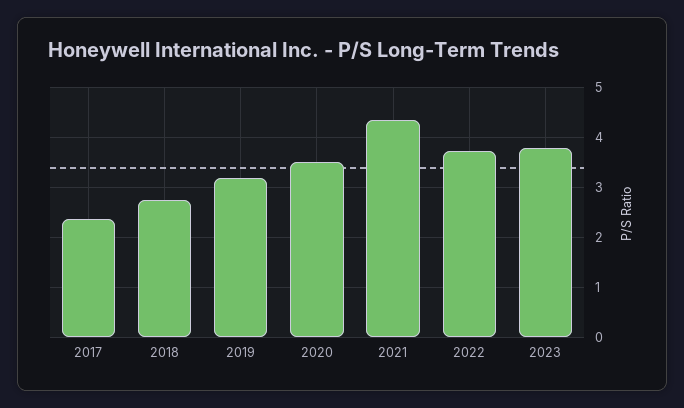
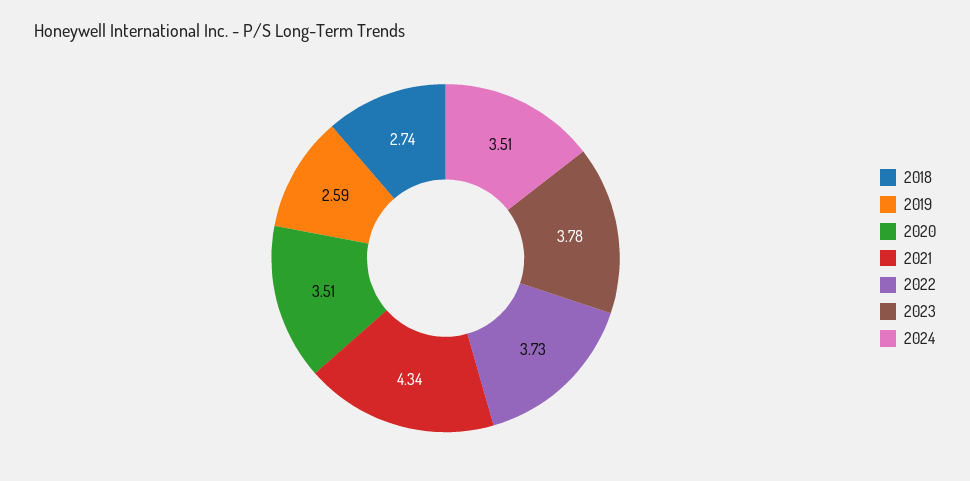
2017: 2.4 -> none
2019: 3.2 -> 2.59
2024: none -> 3.51

